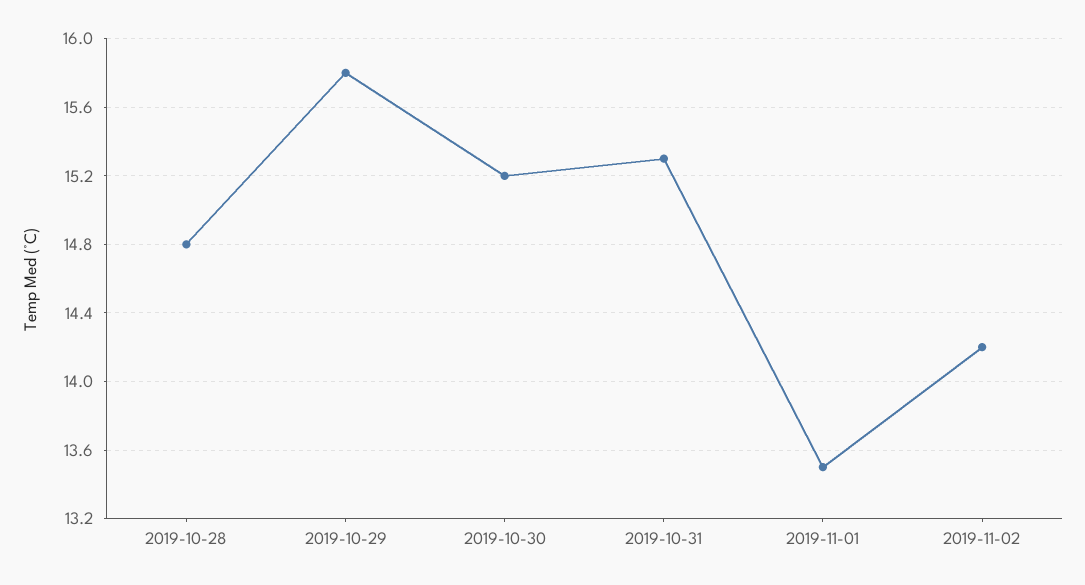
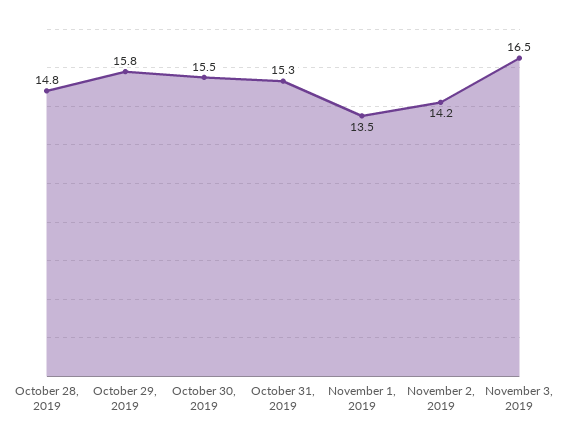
2019-10-30: 15.2 -> 15.5
November 3, 2019: none -> 16.5

